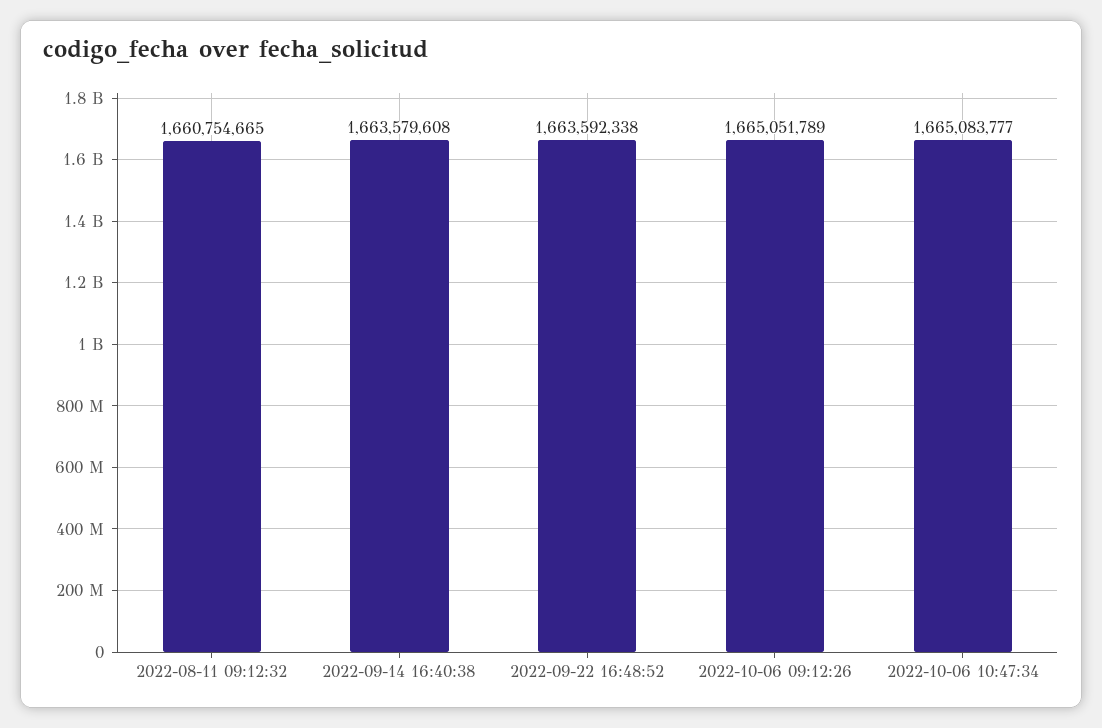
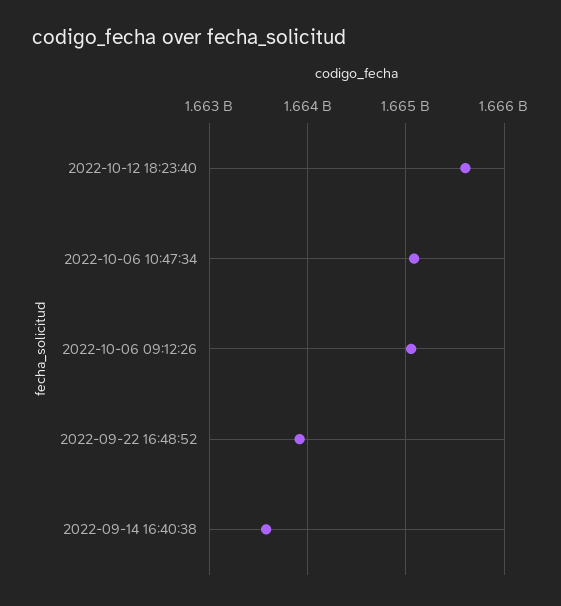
2022-08-11 09:12:32: 1660754665 -> none
2022-09-22 16:48:52: 1663592338 -> 1663900000
2022-10-12 18:23:40: none -> 1665600000

